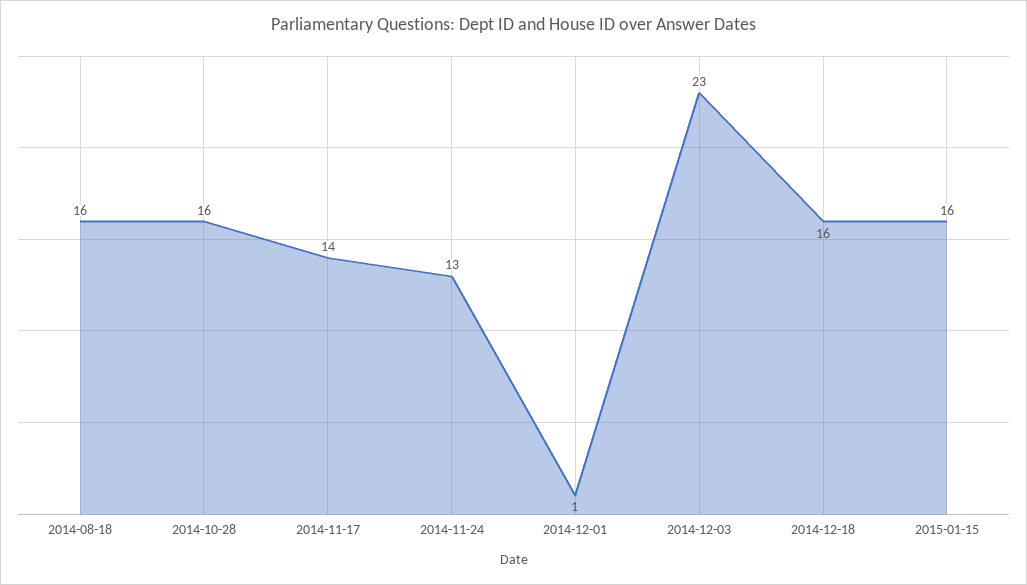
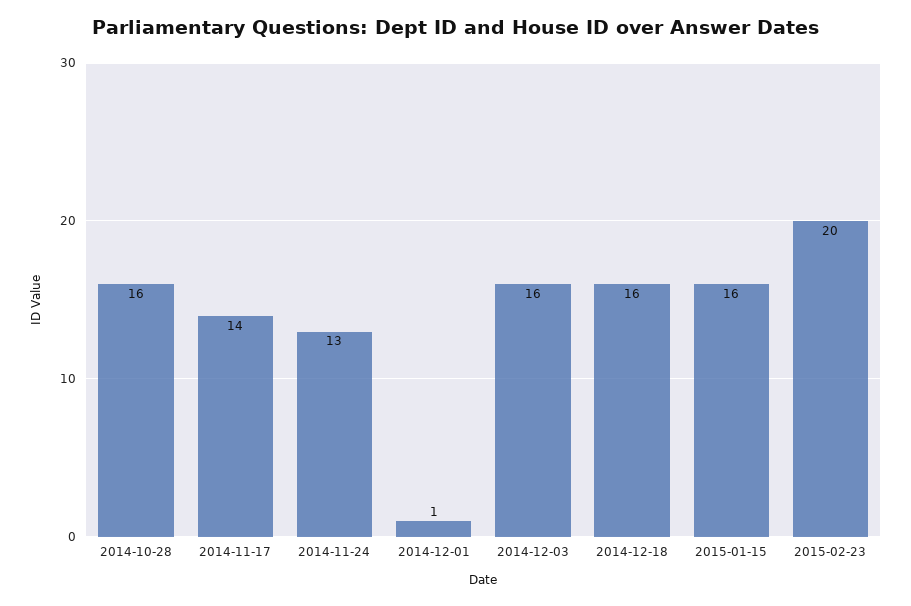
2014-08-18: 16 -> none
2014-12-03: 23 -> 16
2015-02-23: none -> 20

